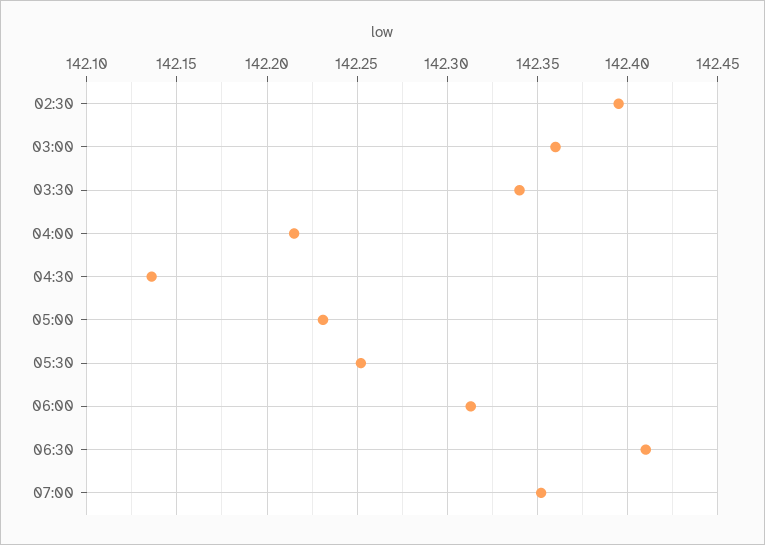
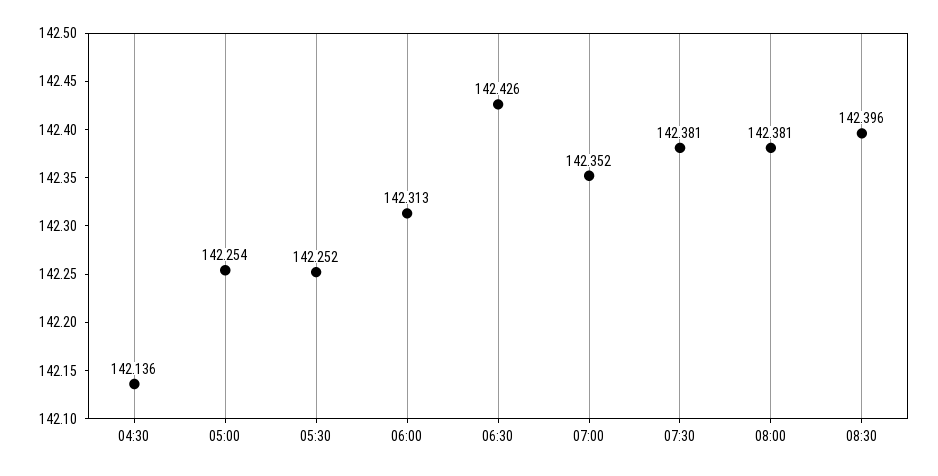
02:30: 142.395 -> none
03:00: 142.36 -> none
03:30: 142.34 -> none
04:00: 142.215 -> none
05:00: 142.23 -> 142.254
06:30: 142.41 -> 142.426
07:30: none -> 142.381
08:00: none -> 142.381
08:30: none -> 142.396

